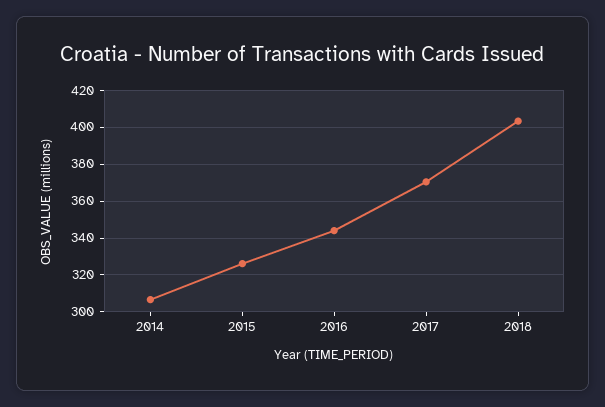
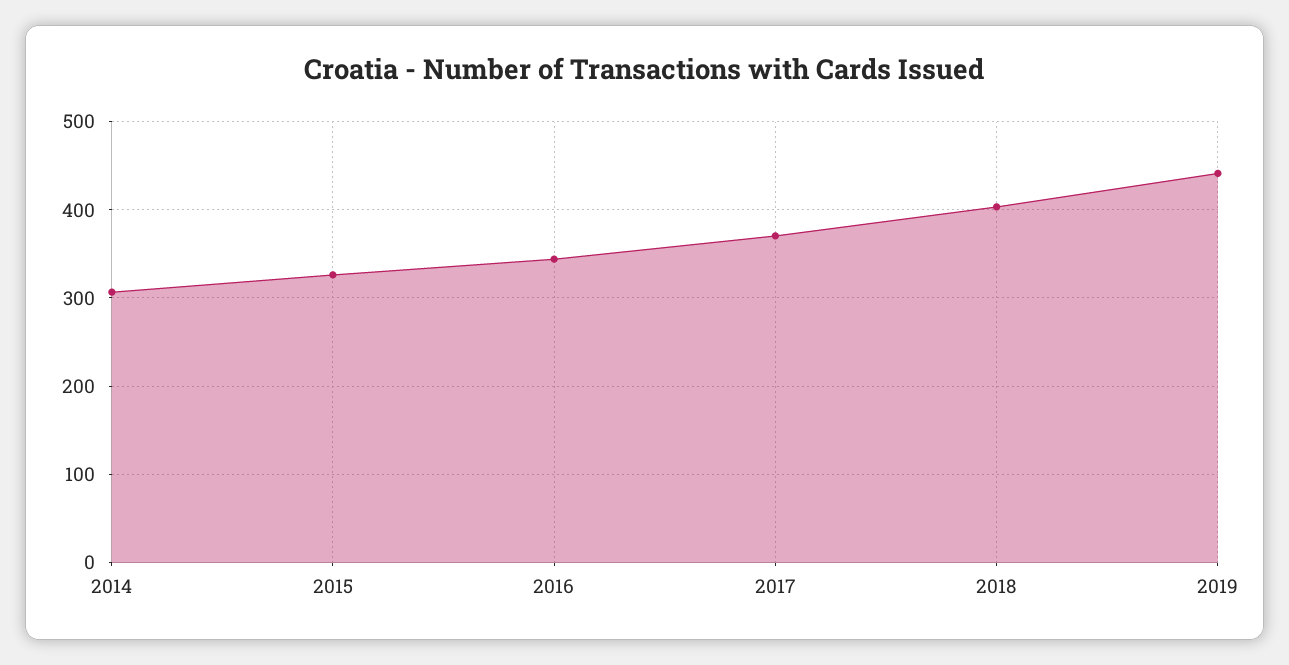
2019: none -> 440

